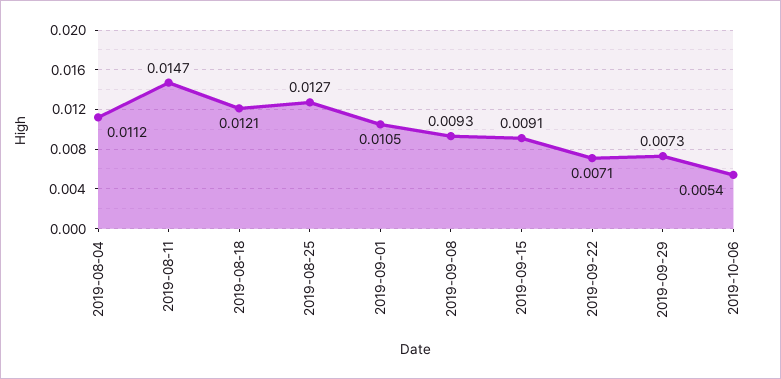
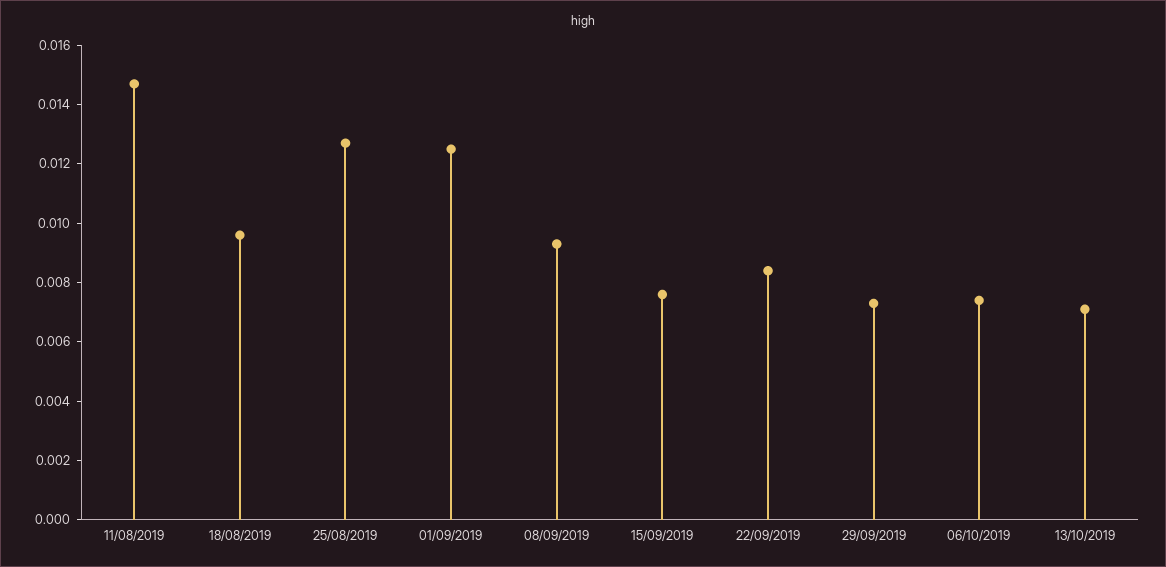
2019-08-04: 0.0112 -> none
2019-08-18: 0.0121 -> 0.0095
2019-09-01: 0.0105 -> 0.0125
2019-09-15: 0.0091 -> 0.0075
2019-09-22: 0.0071 -> 0.0085
2019-10-06: 0.0054 -> 0.0075
13/10/2019: none -> 0.007

